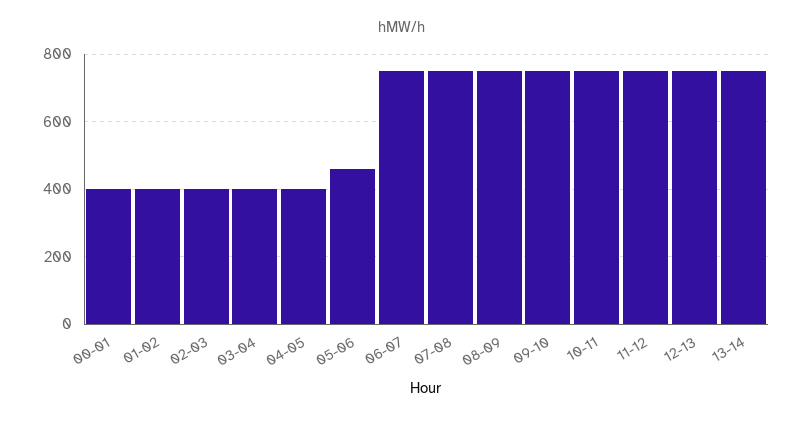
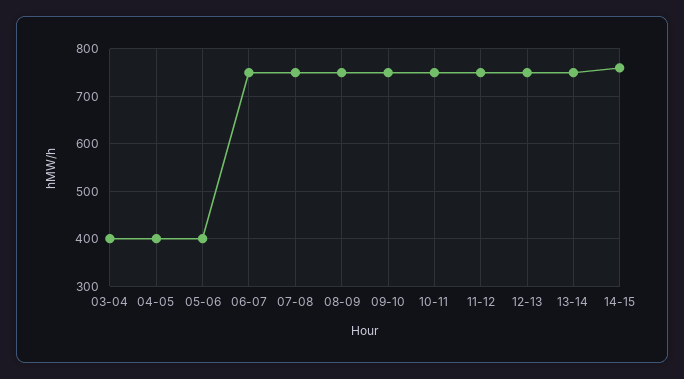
00-01: 400 -> none
01-02: 400 -> none
02-03: 400 -> none
05-06: 460 -> 400
14-15: none -> 760

